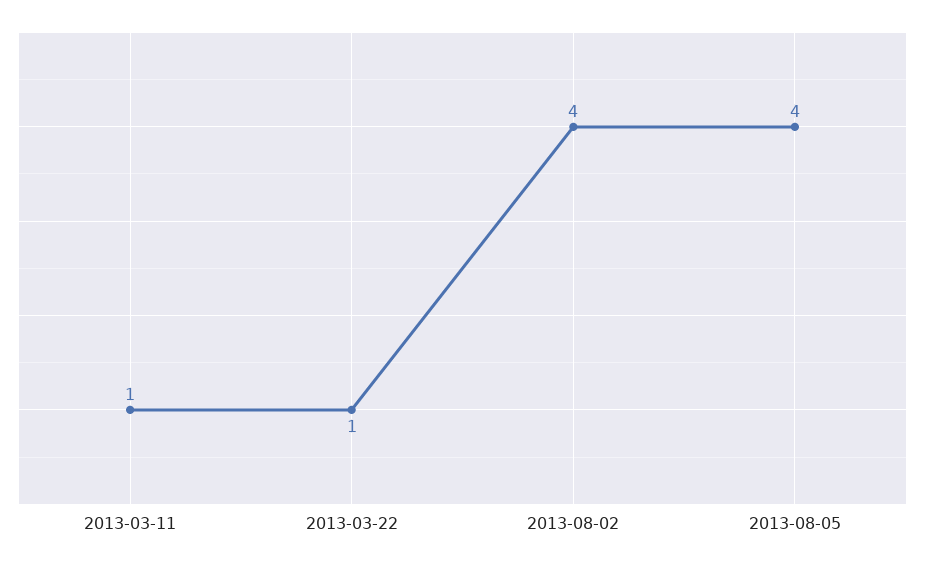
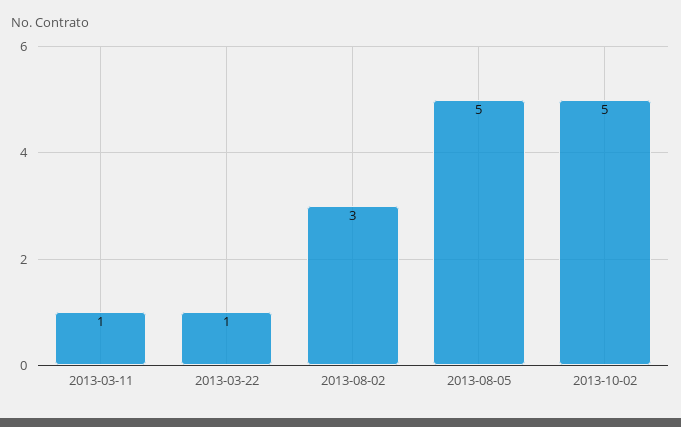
2013-08-02: 4 -> 3
2013-08-05: 4 -> 5
2013-10-02: none -> 5

